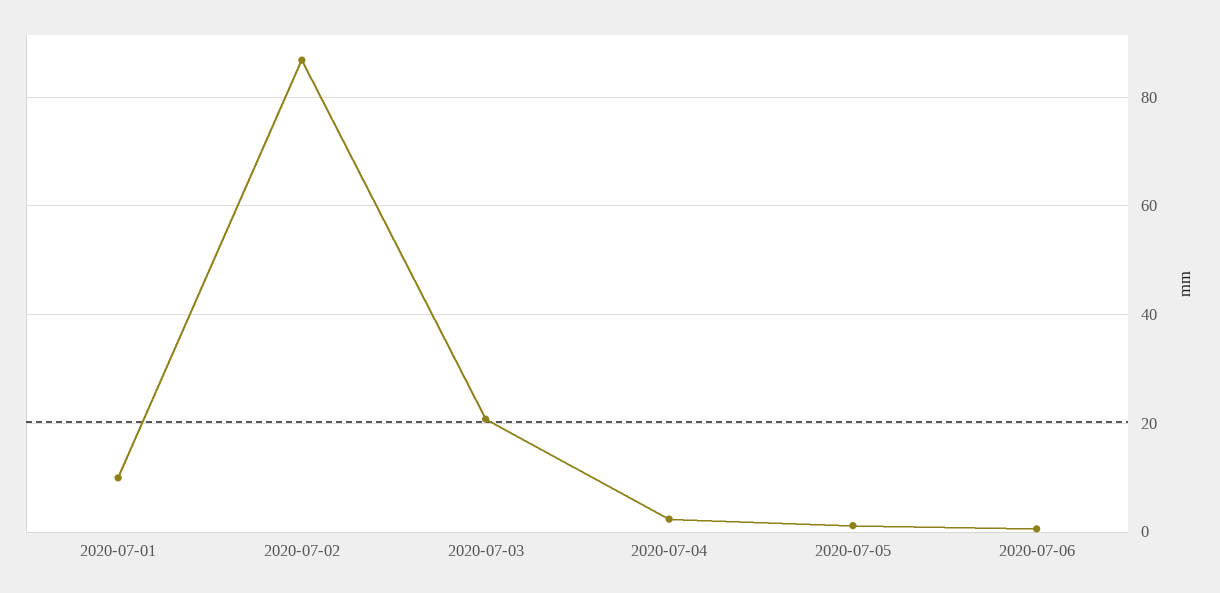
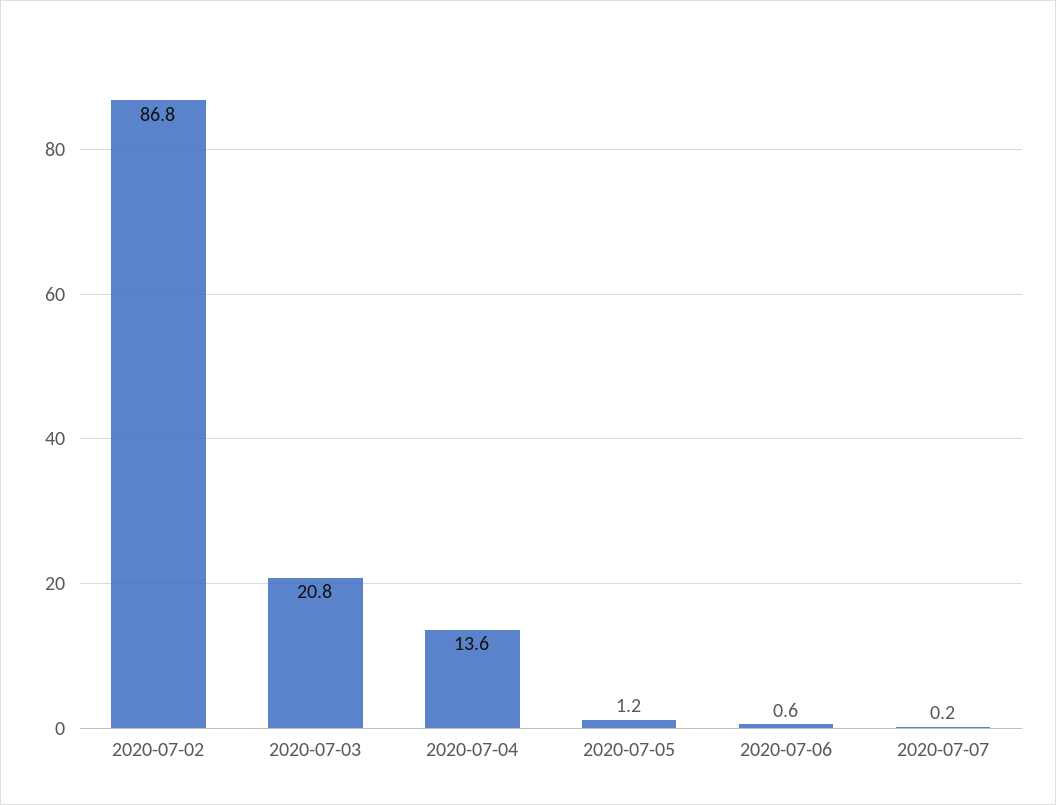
2020-07-01: 10 -> none
2020-07-04: 2 -> 13.6
2020-07-07: none -> 0.2

